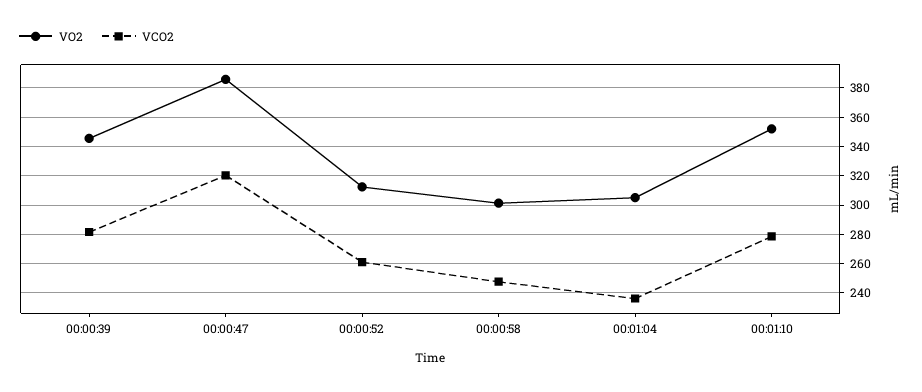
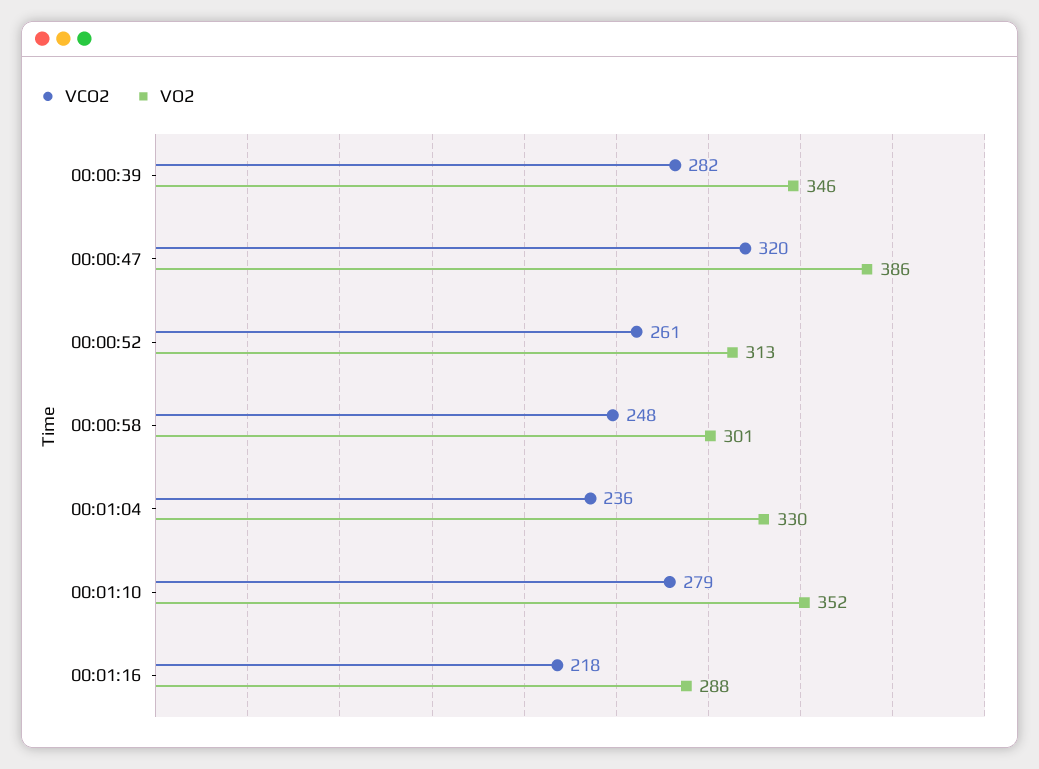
VO2, 00:01:04: 305 -> 330
VCO2, 00:01:16: none -> 218
VO2, 00:01:16: none -> 288

